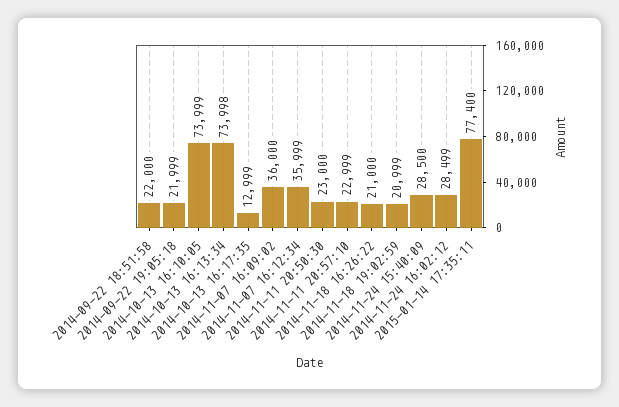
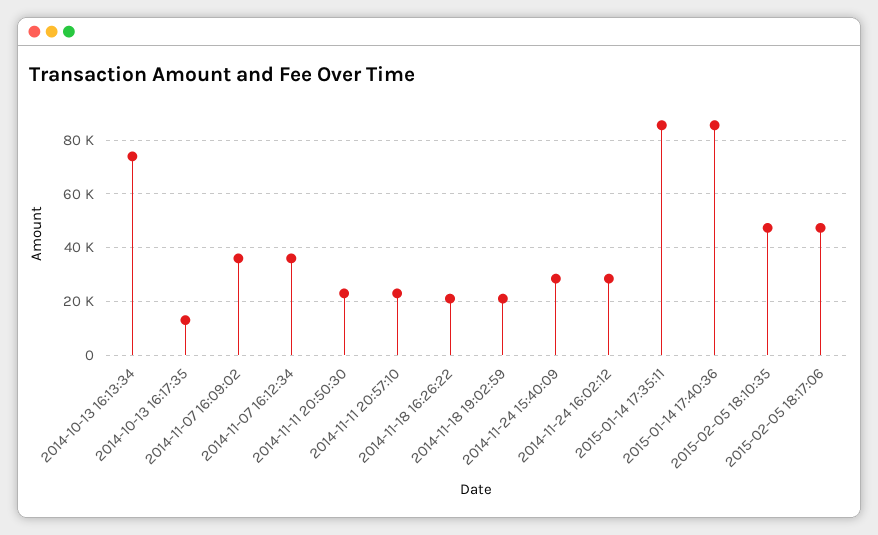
2014-09-22 18:51:58: 22000 -> none
2014-09-22 19:05:18: 21999 -> none
2014-10-13 16:10:05: 73999 -> none
2015-01-14 17:35:11: 77400 -> 85000
2015-01-14 17:40:36: none -> 85000
2015-02-05 18:10:35: none -> 47500
2015-02-05 18:17:06: none -> 47500

